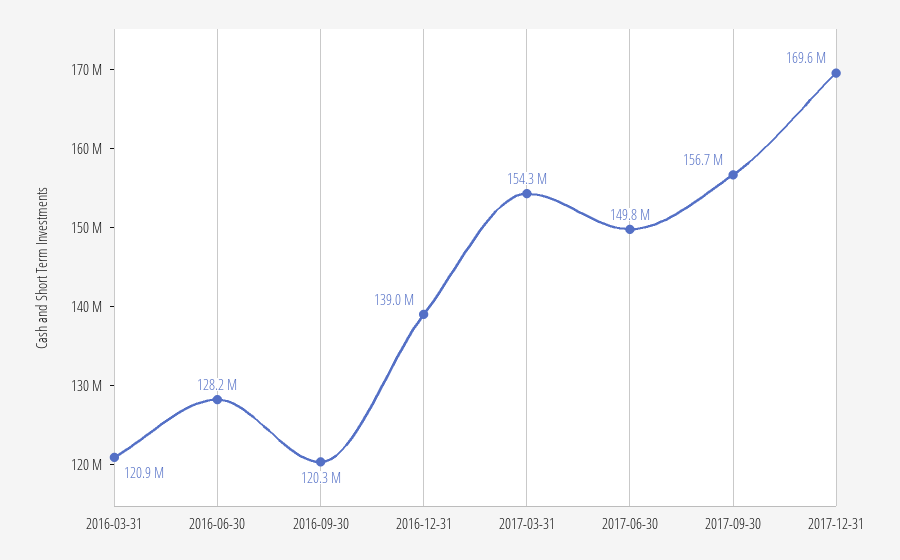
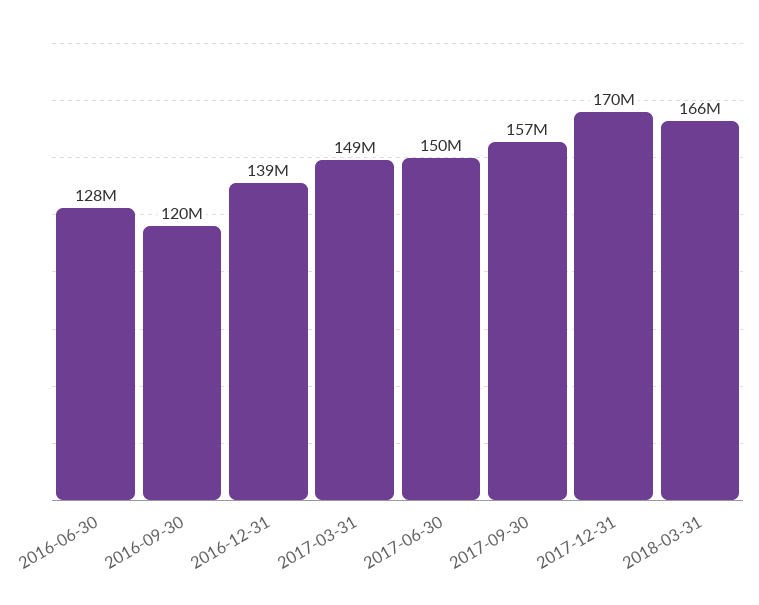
2016-03-31: 120900000 -> none
2017-03-31: 154300000 -> 149000000
2018-03-31: none -> 166000000

